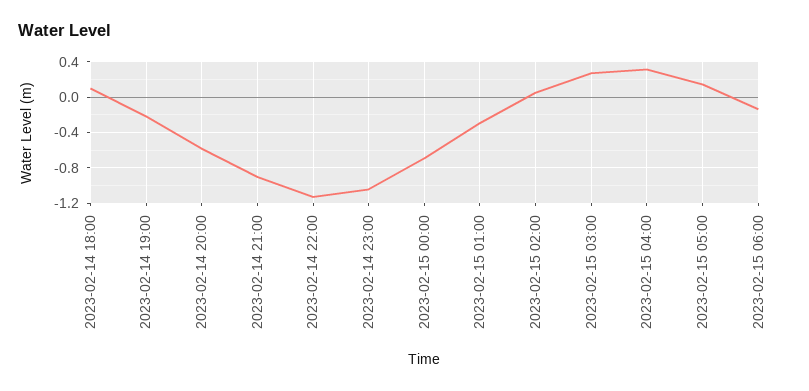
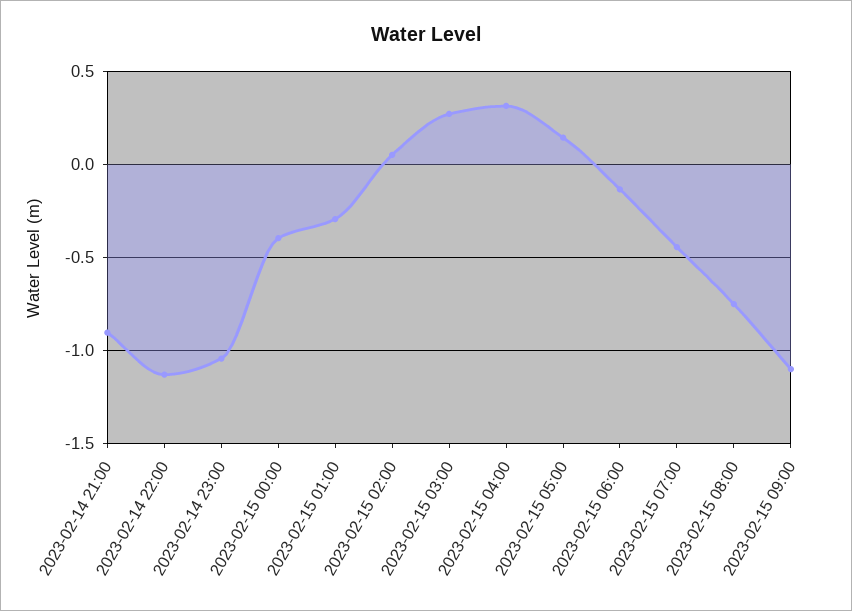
2023-02-14 18:00: 0.1 -> none
2023-02-14 19:00: -0.2 -> none
2023-02-14 20:00: -0.6 -> none
2023-02-15 00:00: -0.7 -> -0.4
2023-02-15 07:00: none -> -0.45
2023-02-15 08:00: none -> -0.75
2023-02-15 09:00: none -> -1.1

